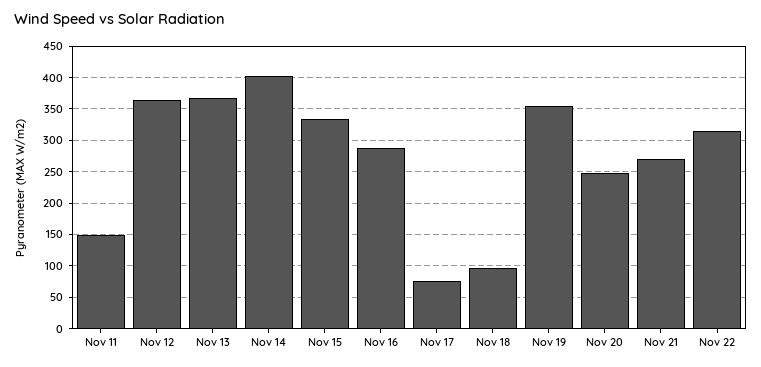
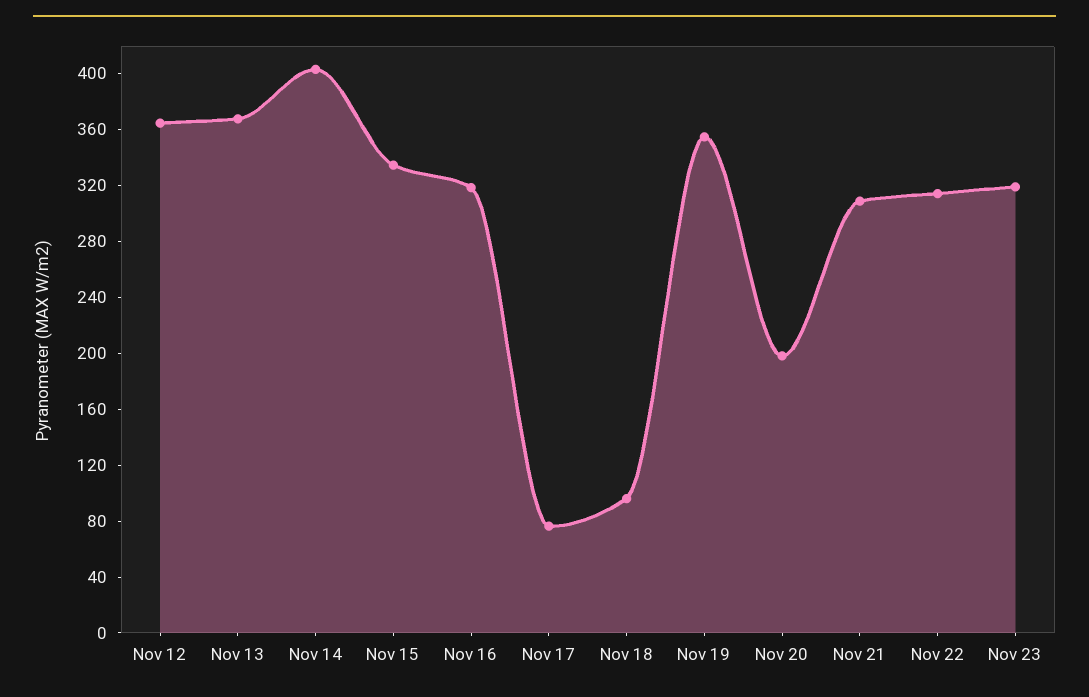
Nov 11: 150 -> none
Nov 16: 290 -> 320
Nov 20: 250 -> 200
Nov 21: 270 -> 310
Nov 23: none -> 320

